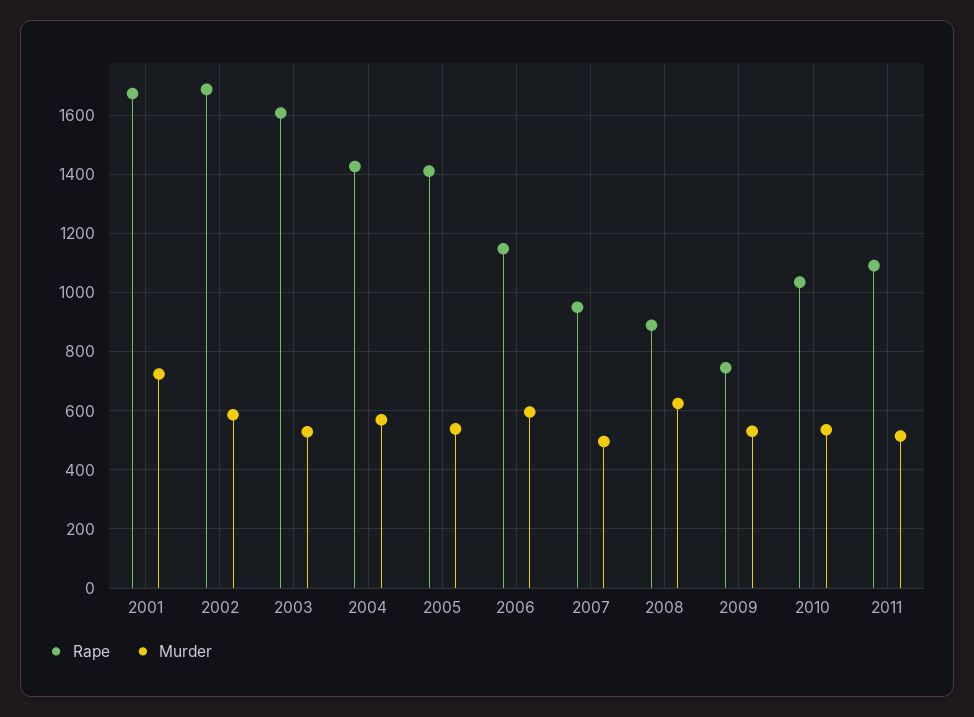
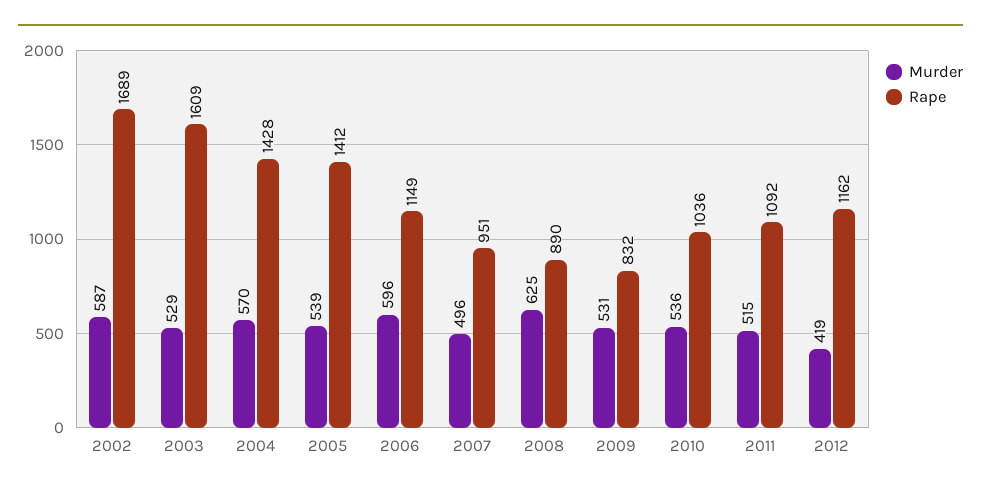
Rape, 2001: 1675 -> none
Murder, 2001: 725 -> none
Rape, 2009: 750 -> 832
Murder, 2012: none -> 419
Rape, 2012: none -> 1162

